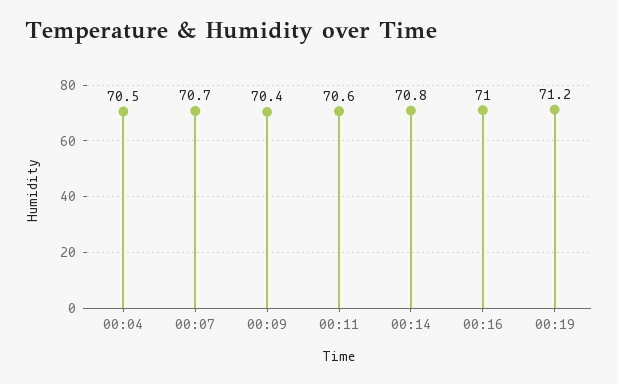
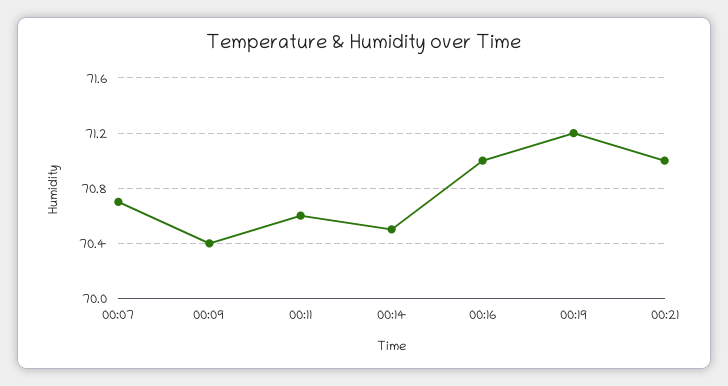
00:04: 70.5 -> none
00:14: 70.8 -> 70.5
00:21: none -> 71

